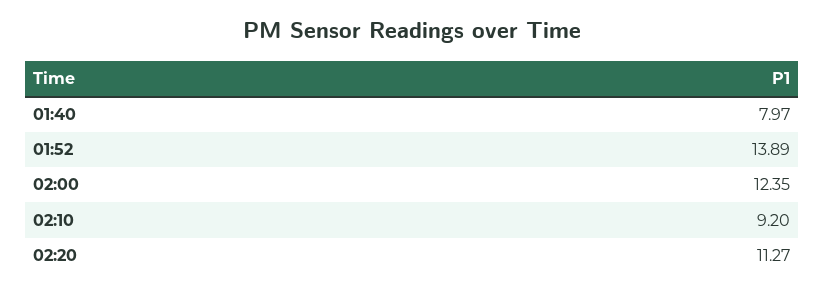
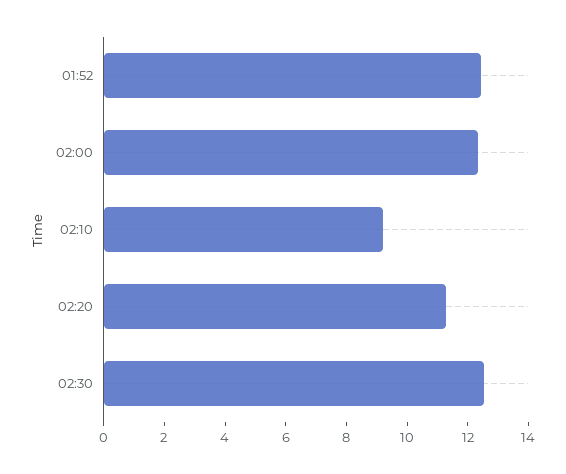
01:40: 7.97 -> none
01:52: 13.89 -> 12.5
02:30: none -> 12.5

